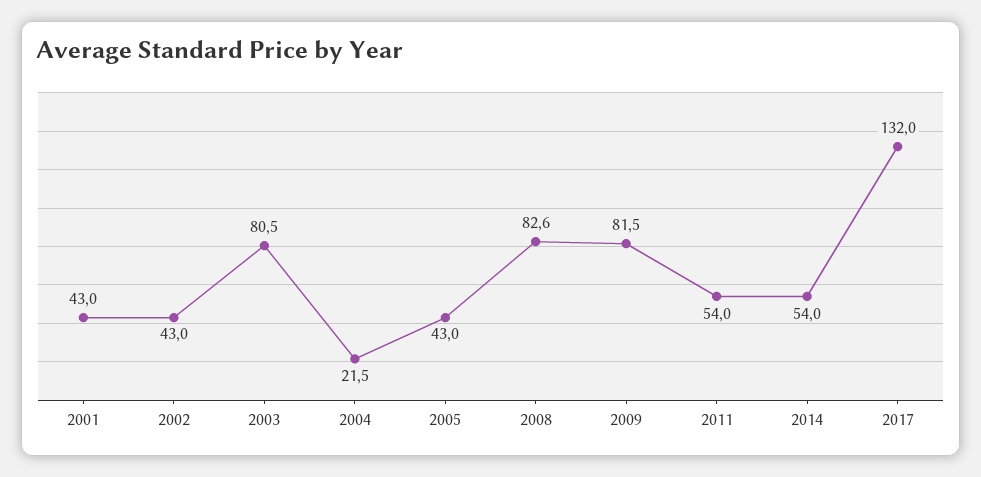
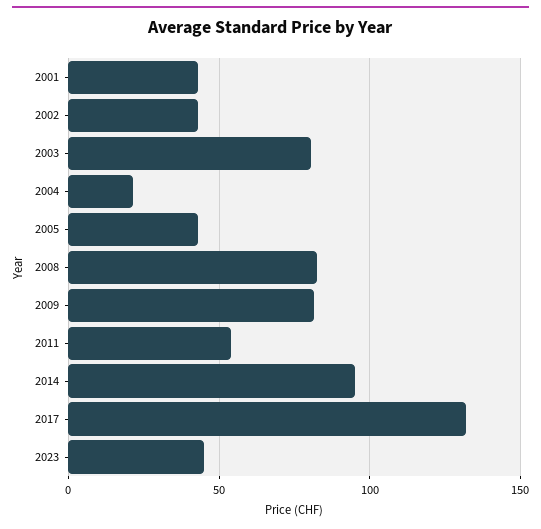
2014: 54 -> 95
2023: none -> 45

